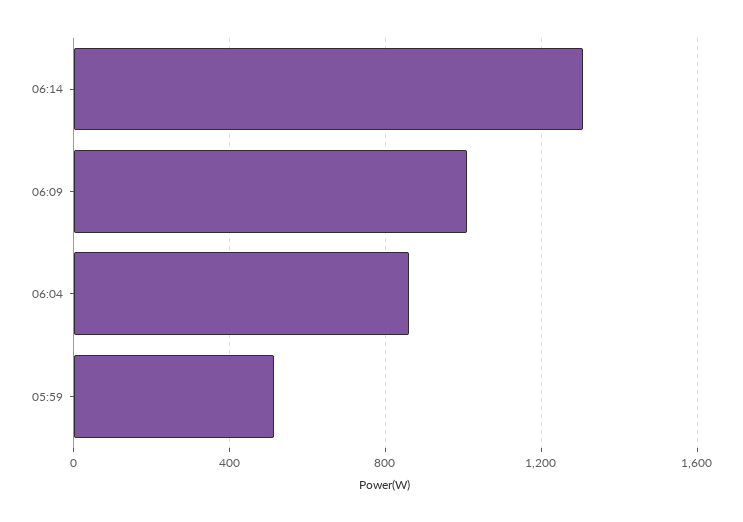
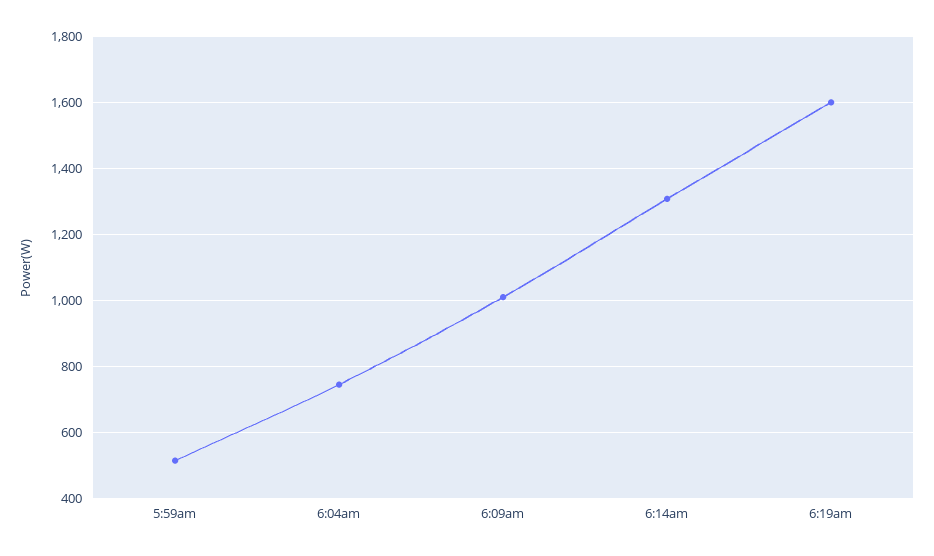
06:04: 850 -> 740
6:19am: none -> 1600

